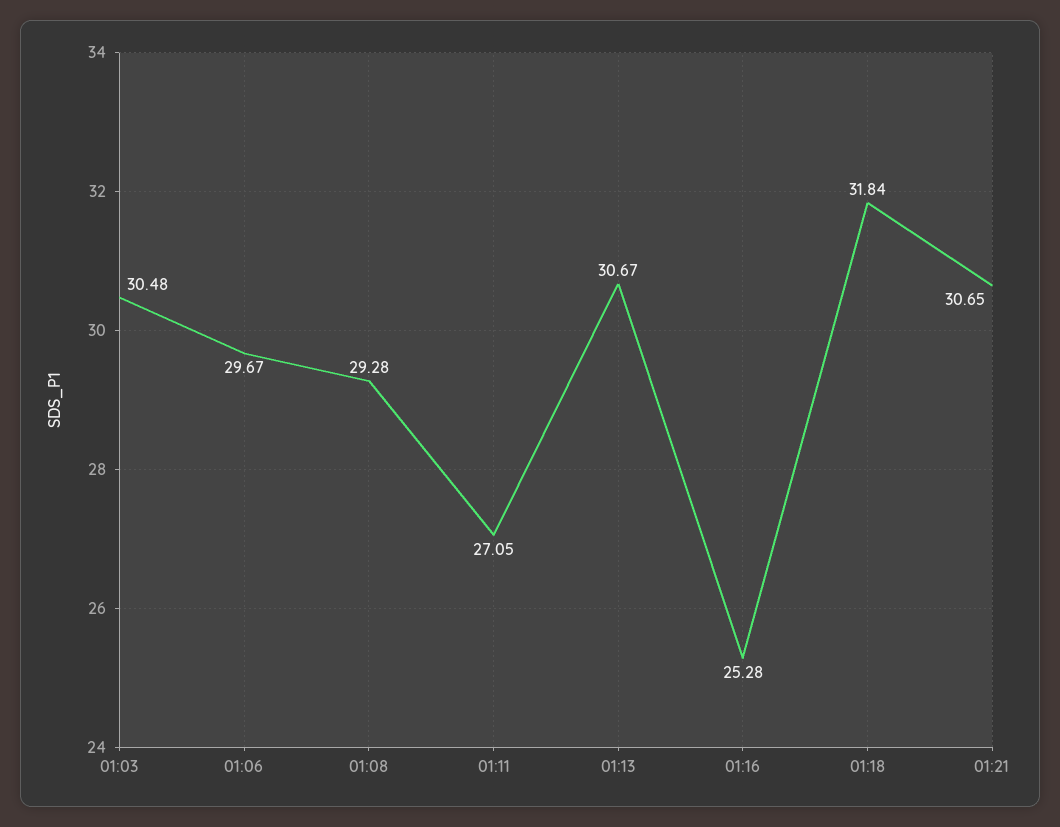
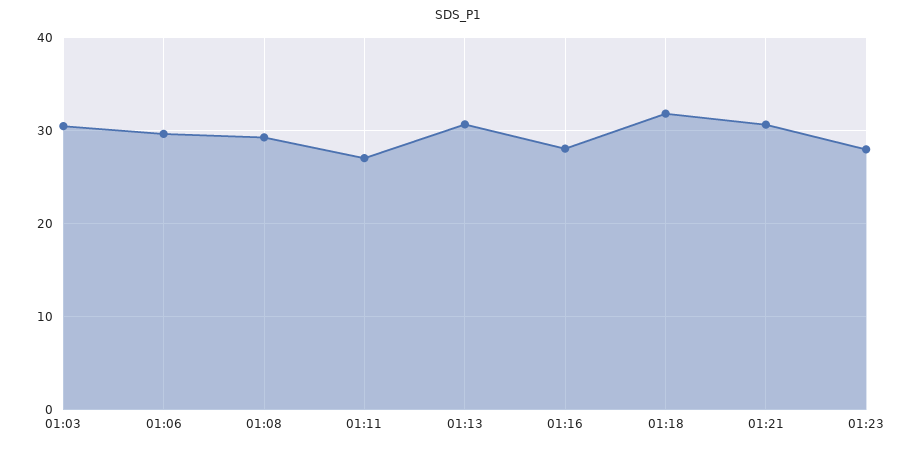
01:16: 25.28 -> 28
01:23: none -> 28

